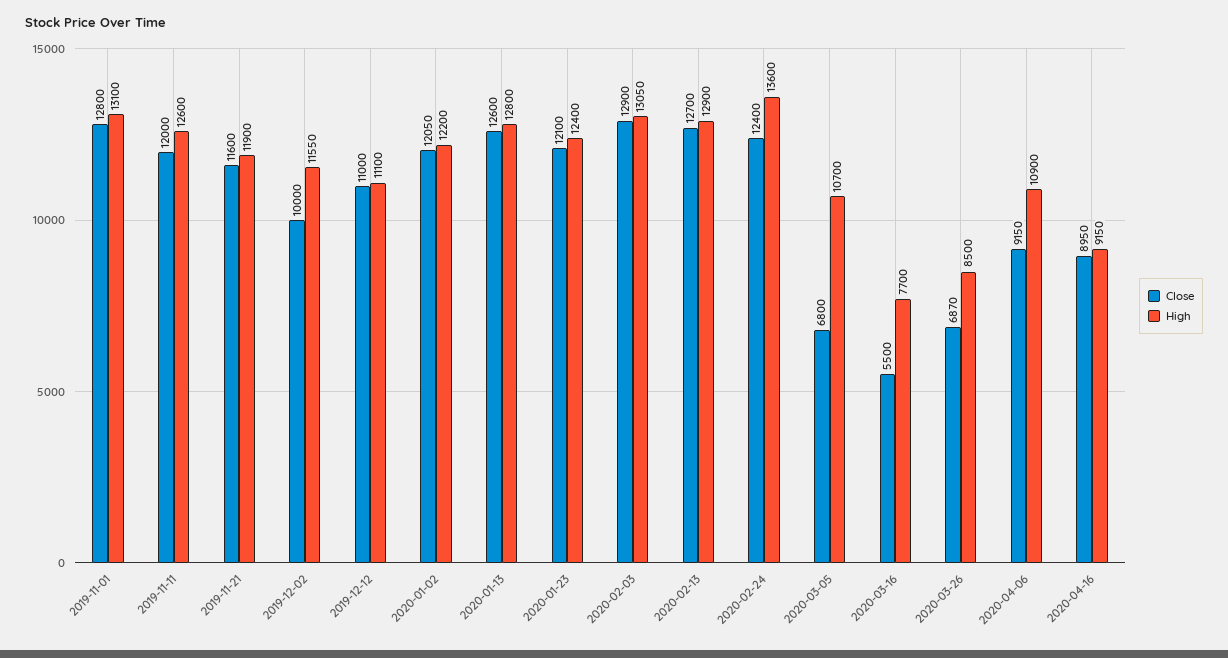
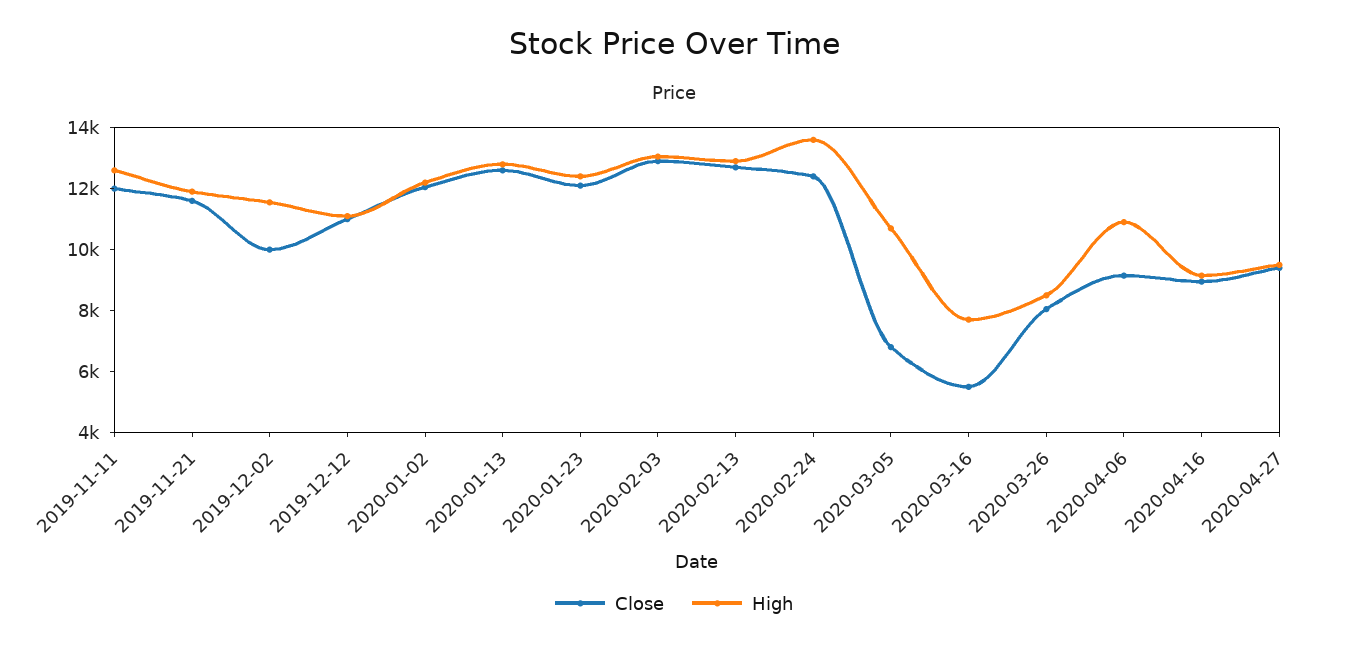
Close, 2019-11-01: 12800 -> none
High, 2019-11-01: 13100 -> none
Close, 2020-03-26: 6870 -> 8000
Close, 2020-04-27: none -> 9500
High, 2020-04-27: none -> 9500

